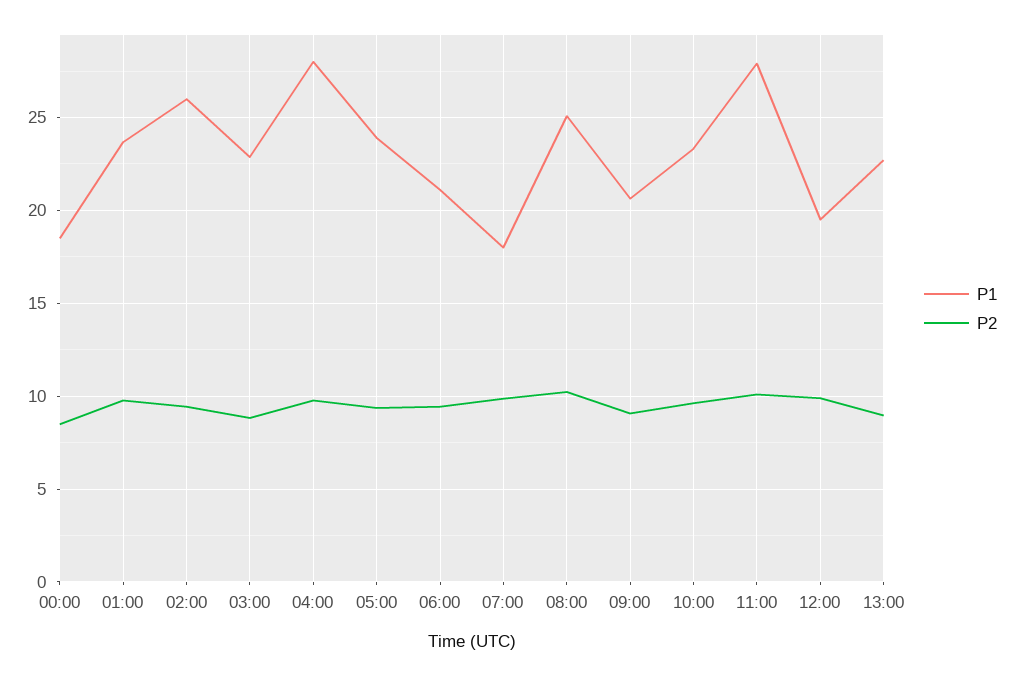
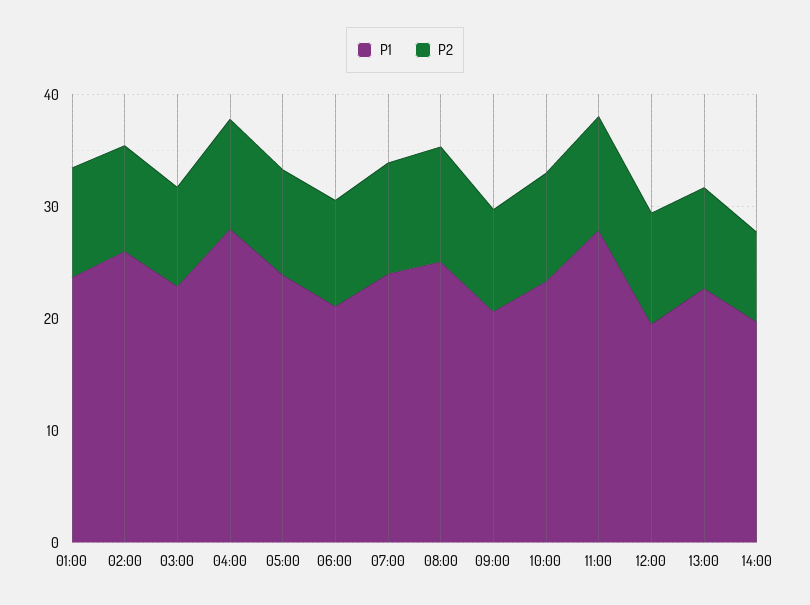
P1, 00:00: 18.5 -> none
P2, 00:00: 8.5 -> none
P1, 07:00: 18 -> 24
P1, 14:00: none -> 20
P2, 14:00: none -> 8

